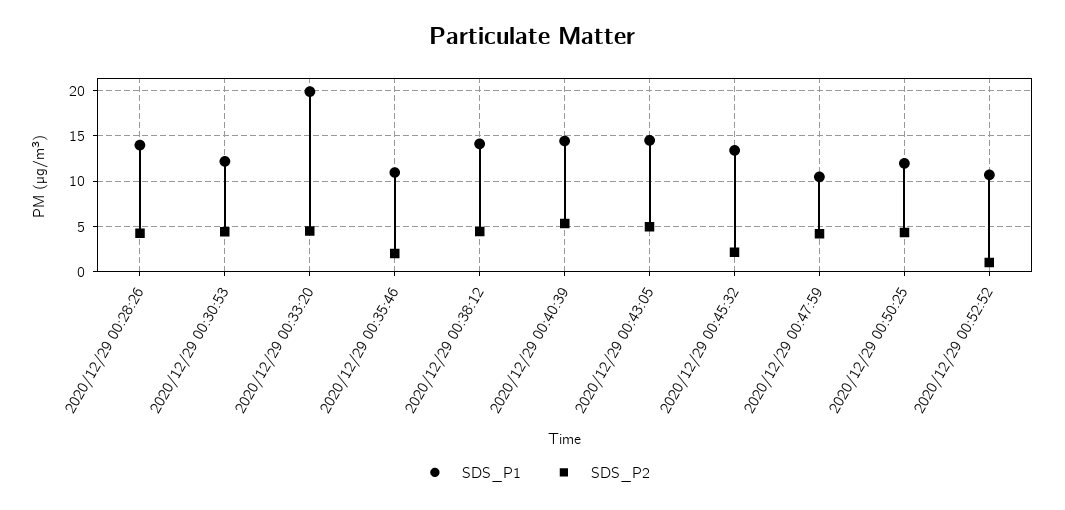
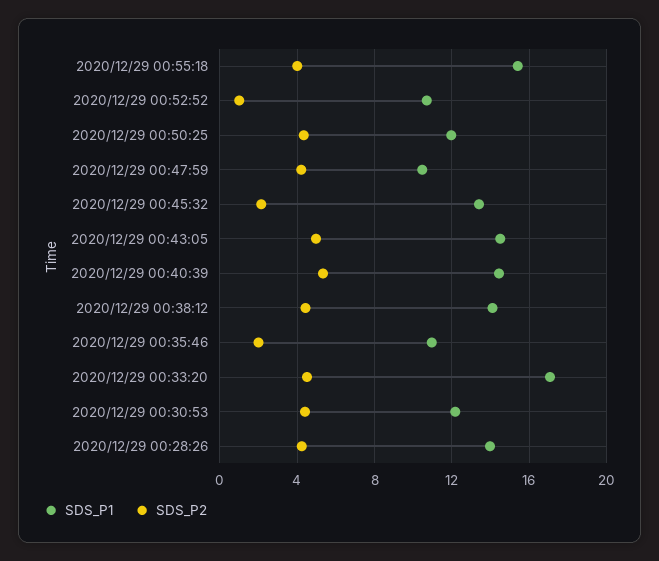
SDS_P1, 2020/12/29 00:33:20: 20 -> 17
SDS_P1, 2020/12/29 00:55:18: none -> 15.5
SDS_P2, 2020/12/29 00:55:18: none -> 4

